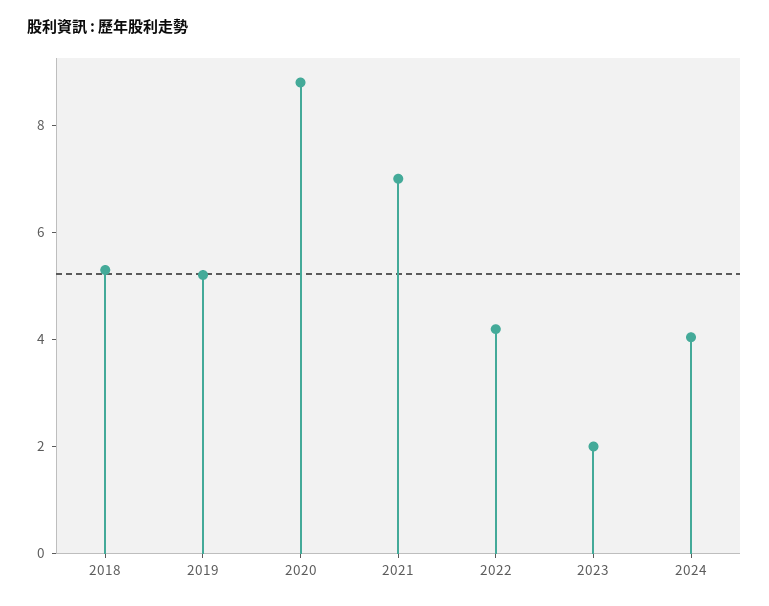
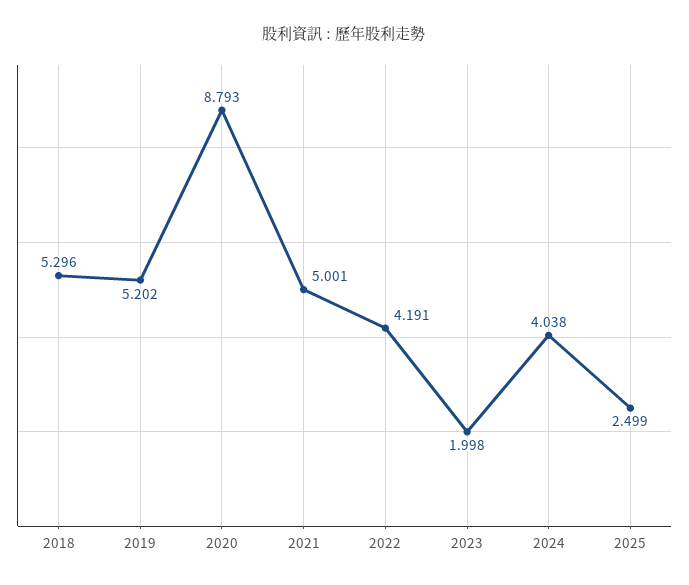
2021: 7 -> 5.001
2025: none -> 2.499

